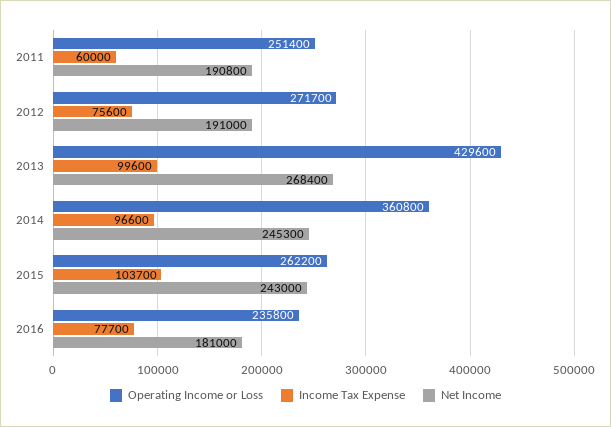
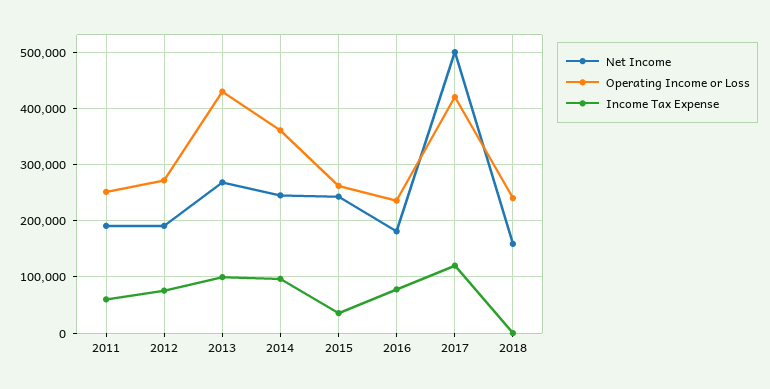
Income Tax Expense, 2015: 103700 -> 40000
Net Income, 2017: none -> 500000
Operating Income or Loss, 2017: none -> 420000
Income Tax Expense, 2017: none -> 120000
Net Income, 2018: none -> 160000
Operating Income or Loss, 2018: none -> 240000
Income Tax Expense, 2018: none -> 0

